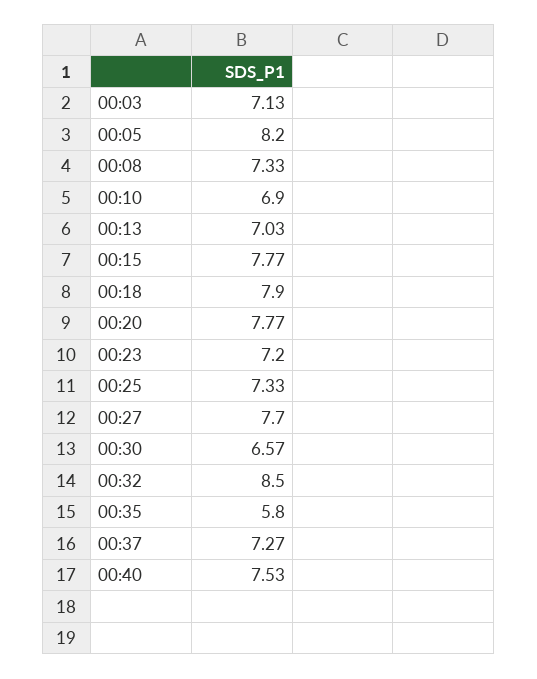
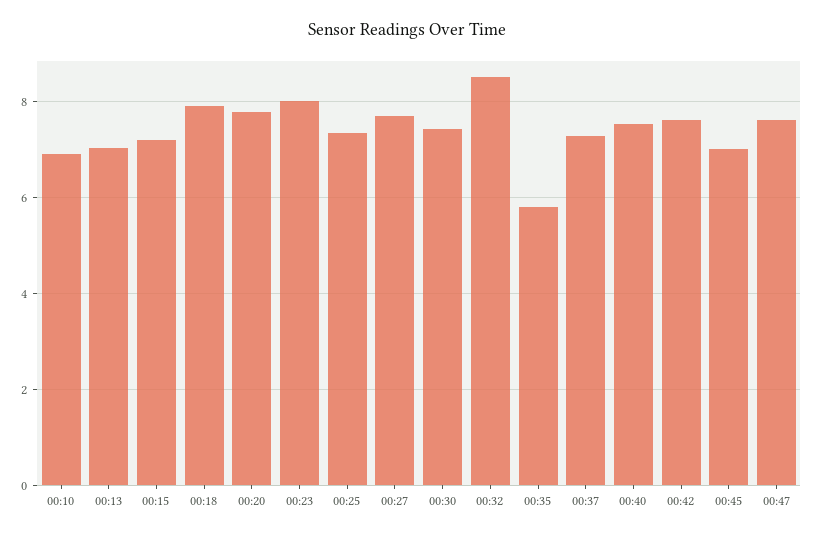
00:03: 7.13 -> none
00:05: 8.2 -> none
00:08: 7.33 -> none
00:15: 7.77 -> 7.2
00:23: 7.2 -> 8
00:30: 6.57 -> 7.4
00:42: none -> 7.6
00:45: none -> 7
00:47: none -> 7.6

